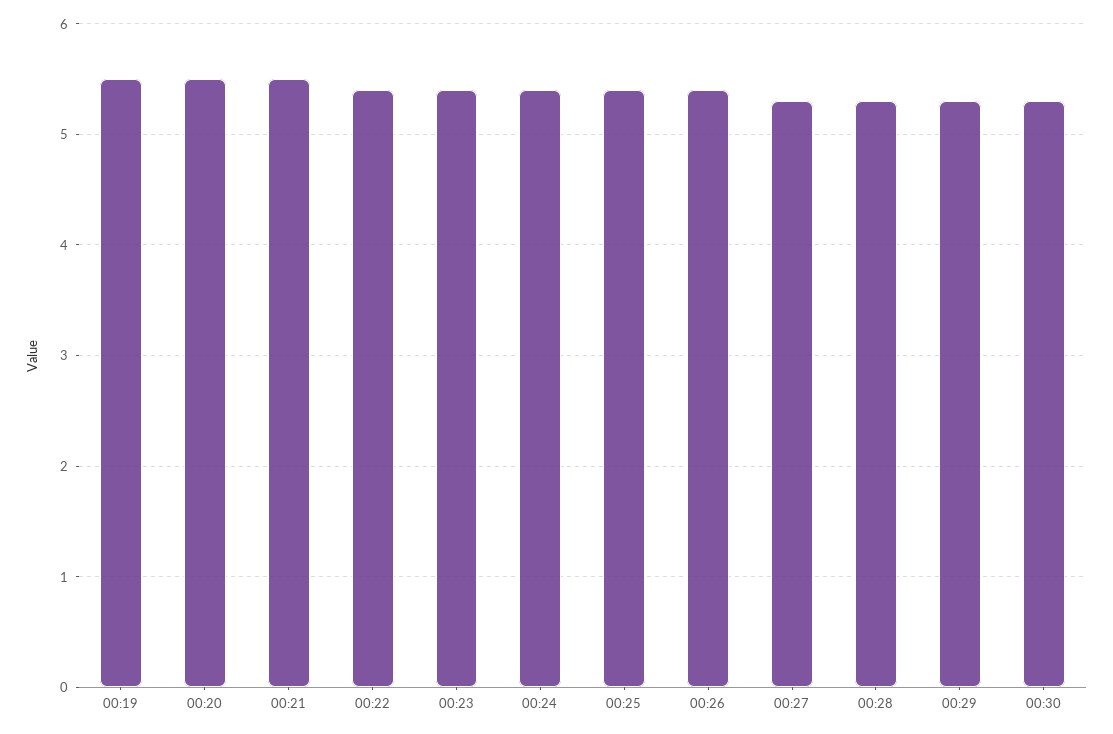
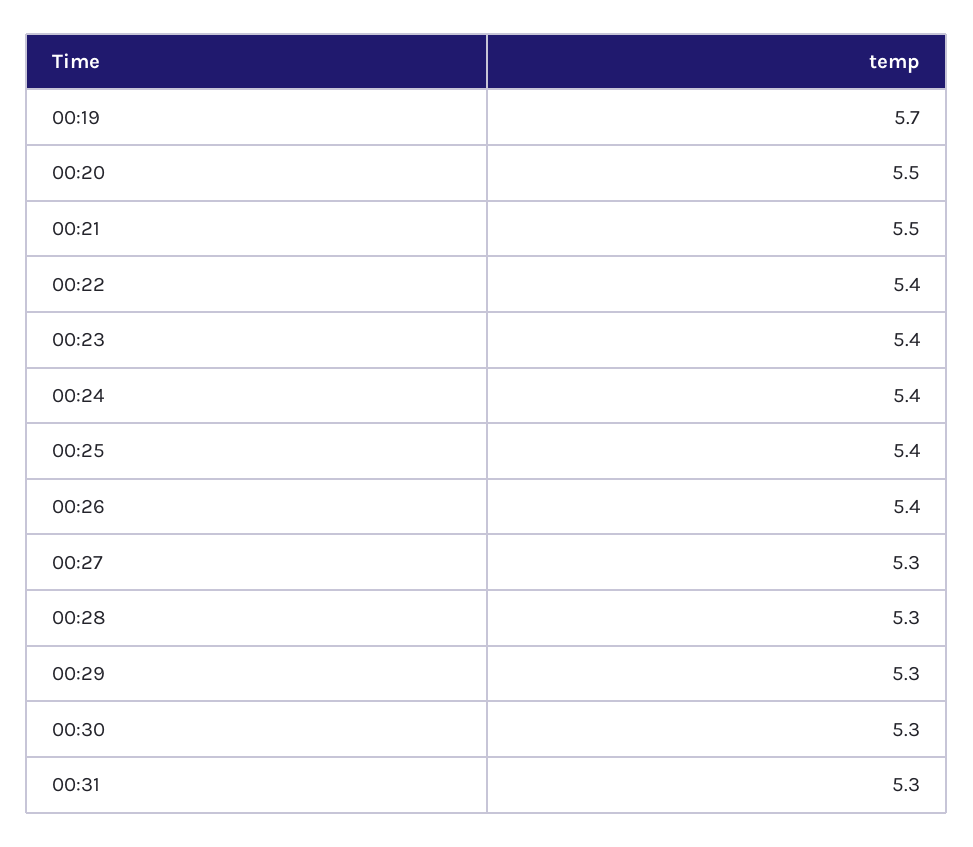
00:19: 5.5 -> 5.7
00:31: none -> 5.3

